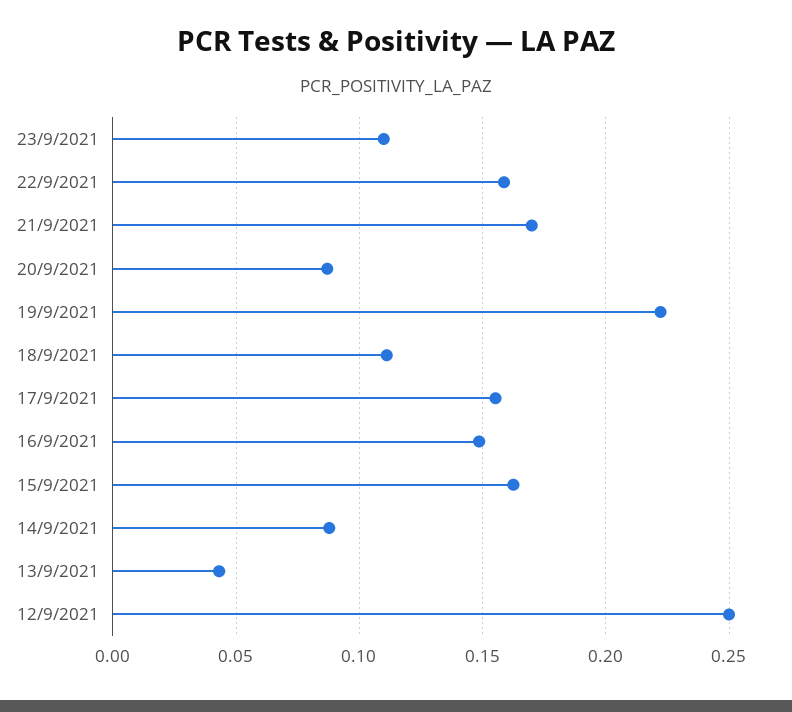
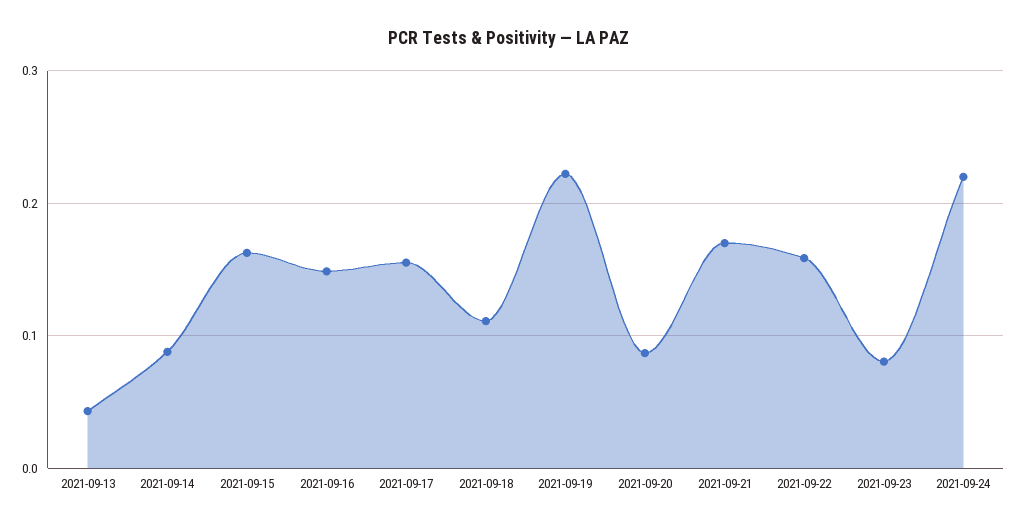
23/9/2021: 0.11 -> 0.08
12/9/2021: 0.25 -> none
2021-09-24: none -> 0.22

